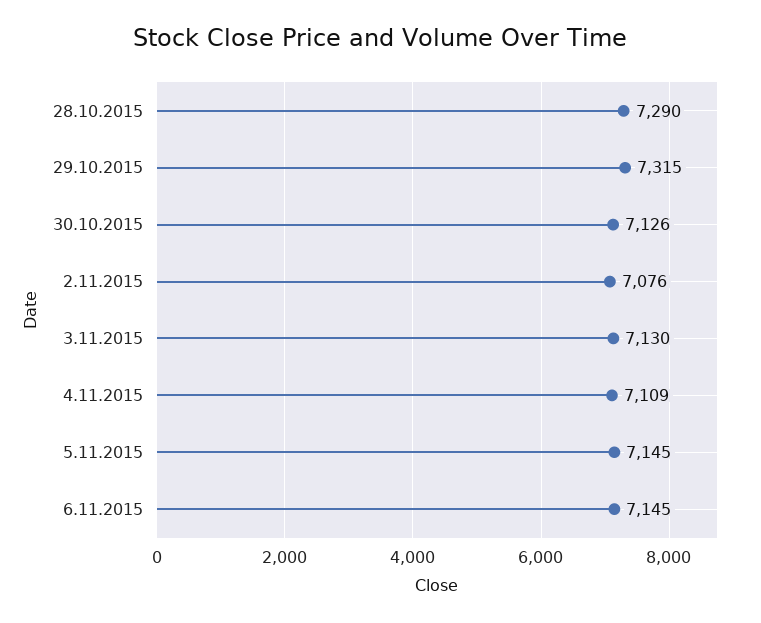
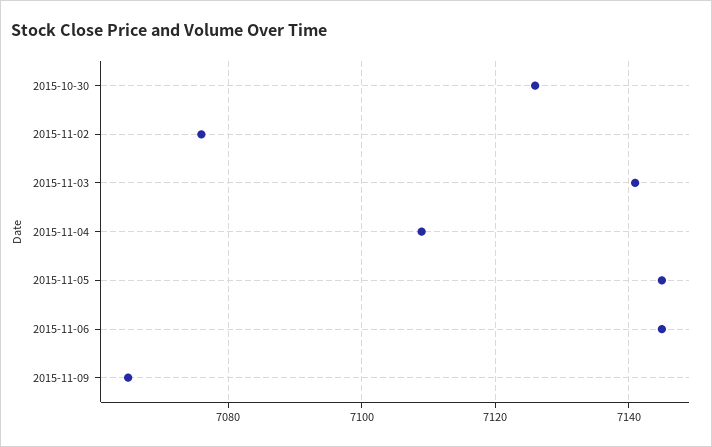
28.10.2015: 7290 -> none
29.10.2015: 7315 -> none
3.11.2015: 7130 -> 7140
2015-11-09: none -> 7065

